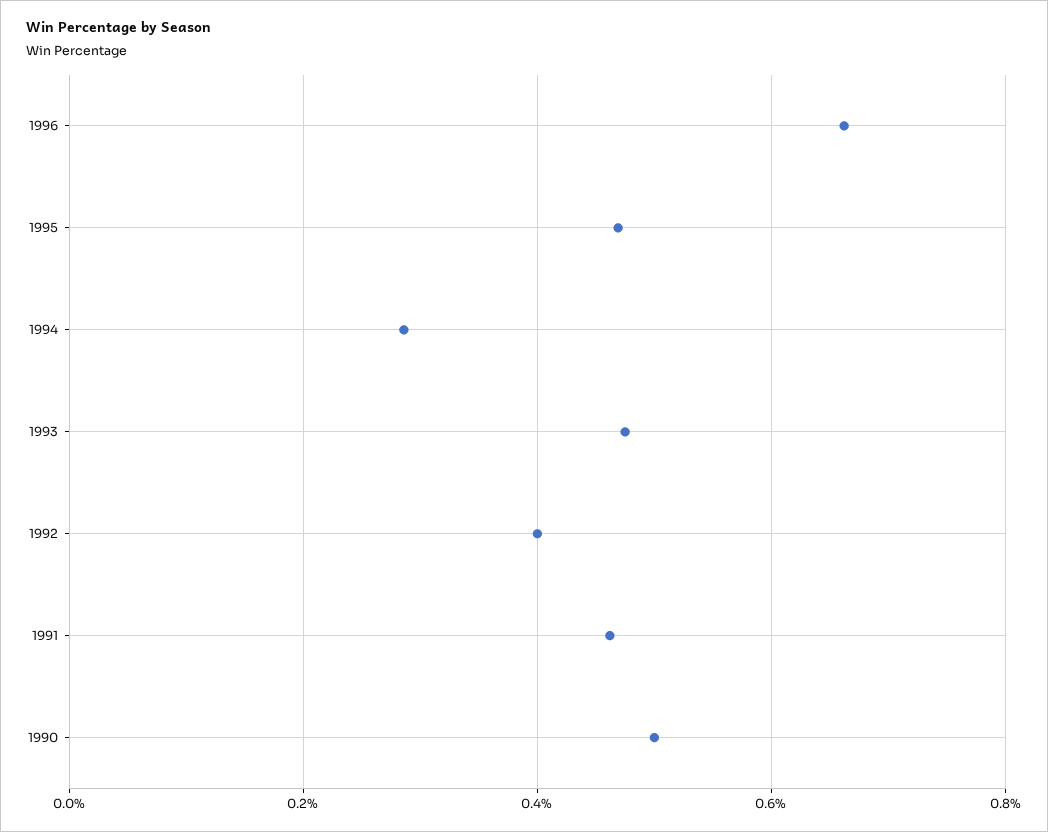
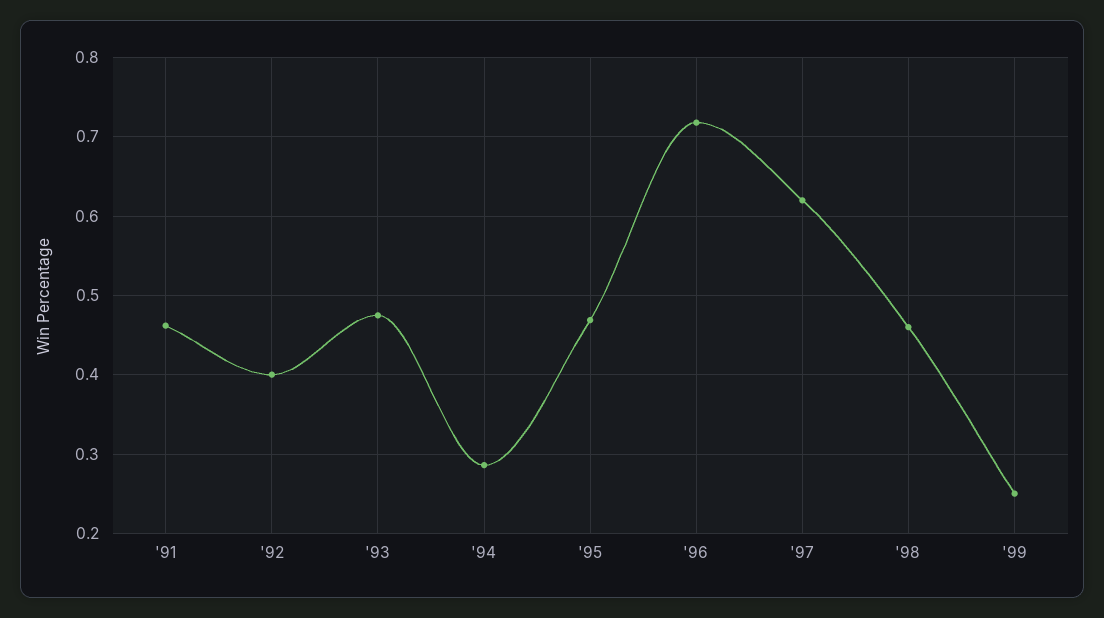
1996: 0.66 -> 0.72
1990: 0.5 -> none
'97: none -> 0.62
'98: none -> 0.46
'99: none -> 0.25

